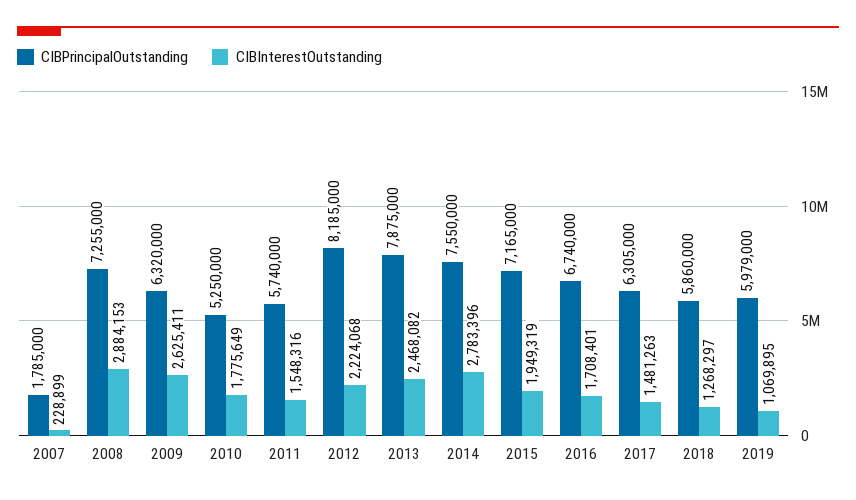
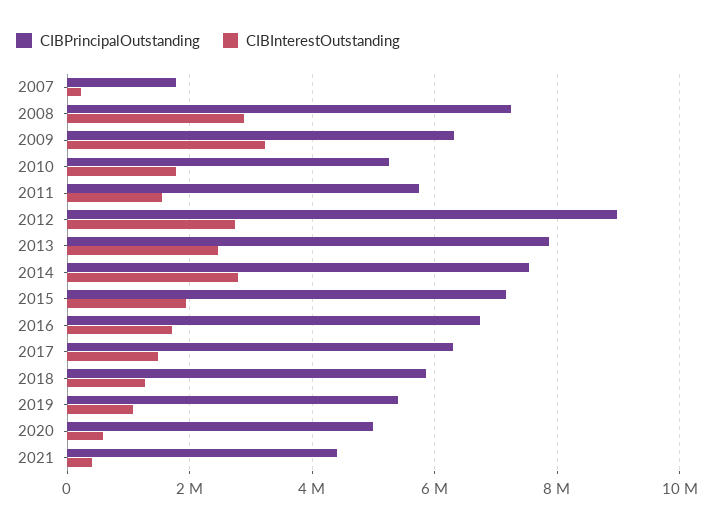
CIBInterestOutstanding, 2009: 2625411 -> 3200000
CIBPrincipalOutstanding, 2012: 8185000 -> 9000000
CIBInterestOutstanding, 2012: 2224068 -> 2800000
CIBPrincipalOutstanding, 2019: 5979000 -> 5400000
CIBPrincipalOutstanding, 2020: none -> 5000000
CIBInterestOutstanding, 2020: none -> 600000
CIBPrincipalOutstanding, 2021: none -> 4400000
CIBInterestOutstanding, 2021: none -> 400000

